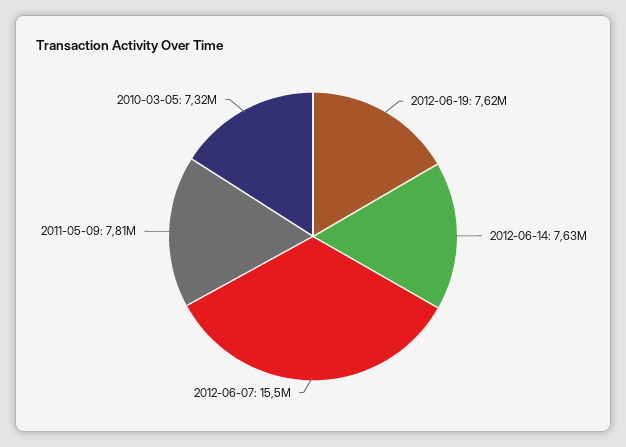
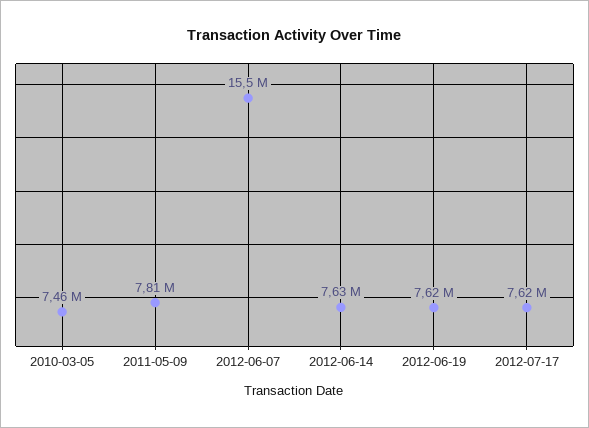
2010-03-05: 7320000 -> 7460000
2012-07-17: none -> 7620000

